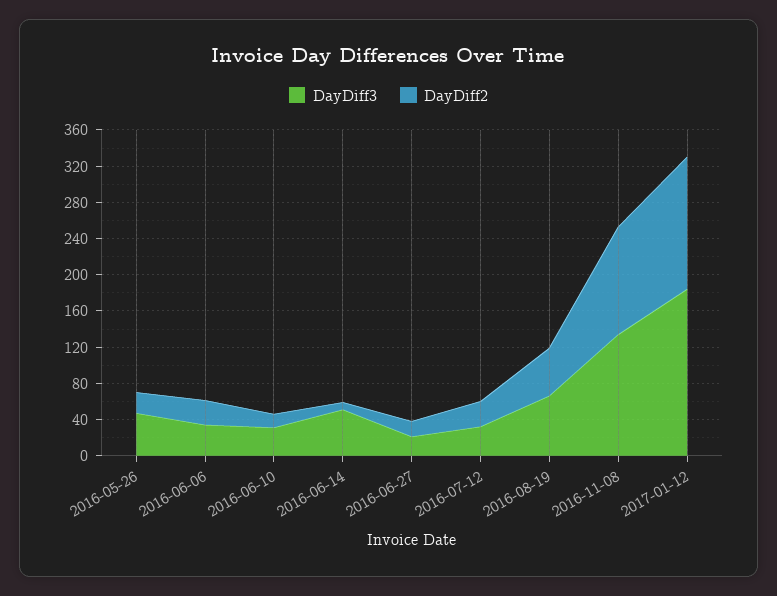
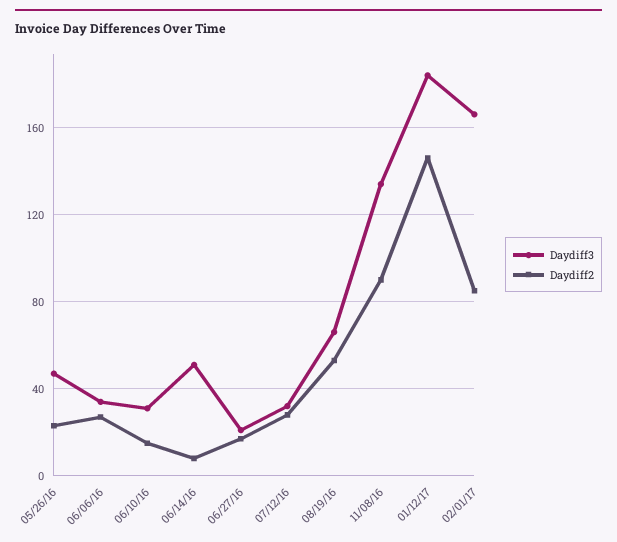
DayDiff2, 2016-11-08: 120 -> 90
DayDiff3, 02/01/17: none -> 165
DayDiff2, 02/01/17: none -> 85

